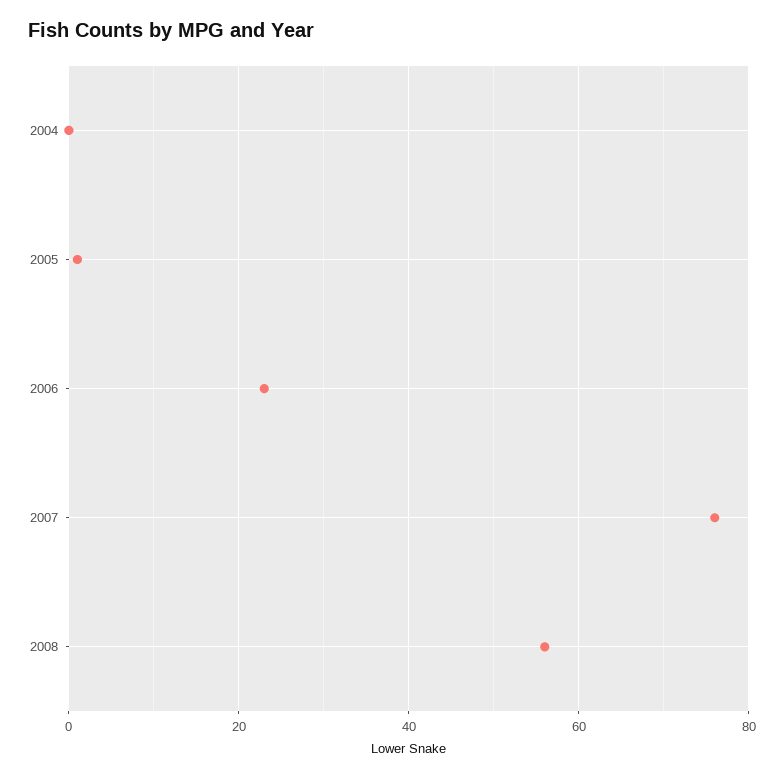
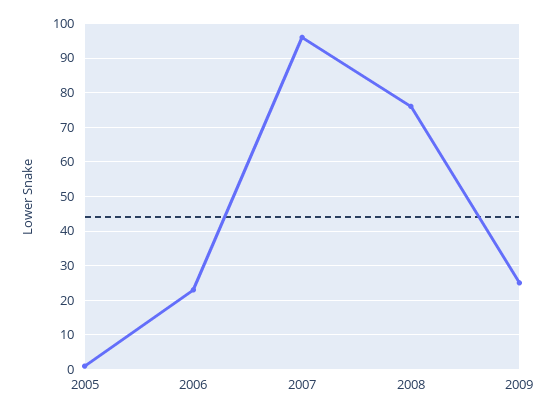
2004: 0 -> none
2007: 75 -> 95
2008: 55 -> 75
2009: none -> 25

